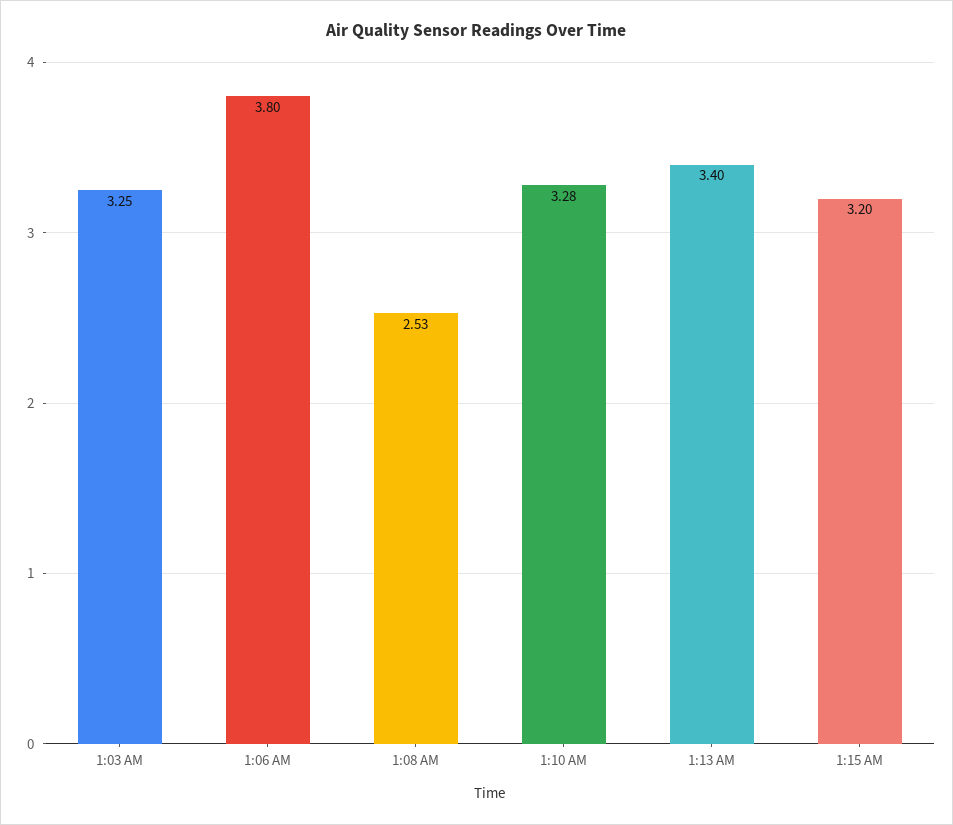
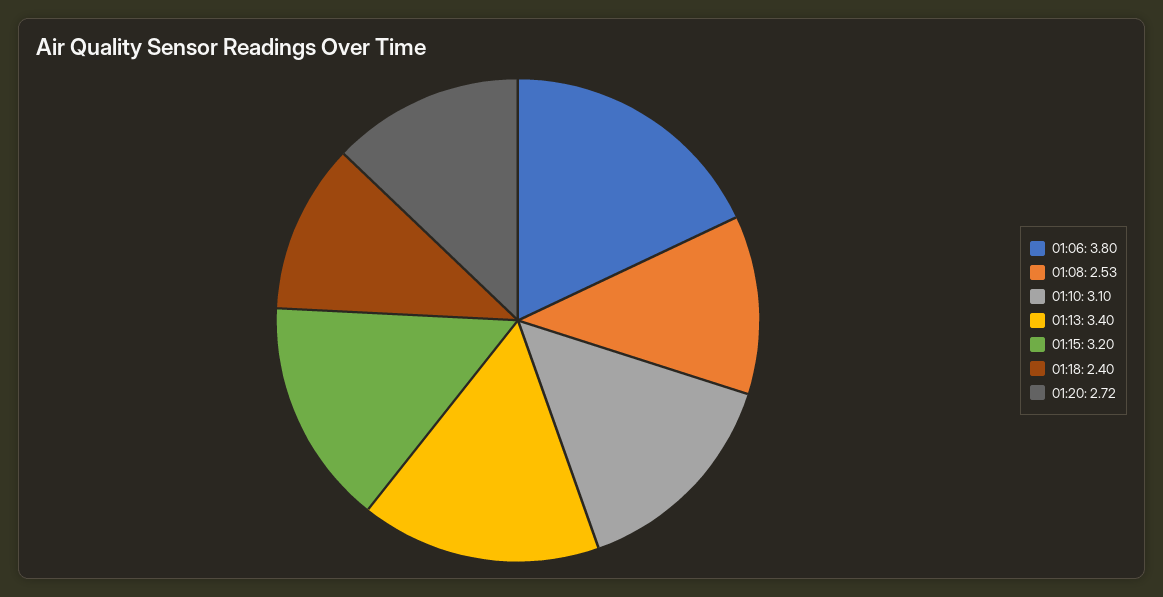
1:03 AM: 3.25 -> none
1:10 AM: 3.28 -> 3.1
01:18: none -> 2.4
01:20: none -> 2.72

